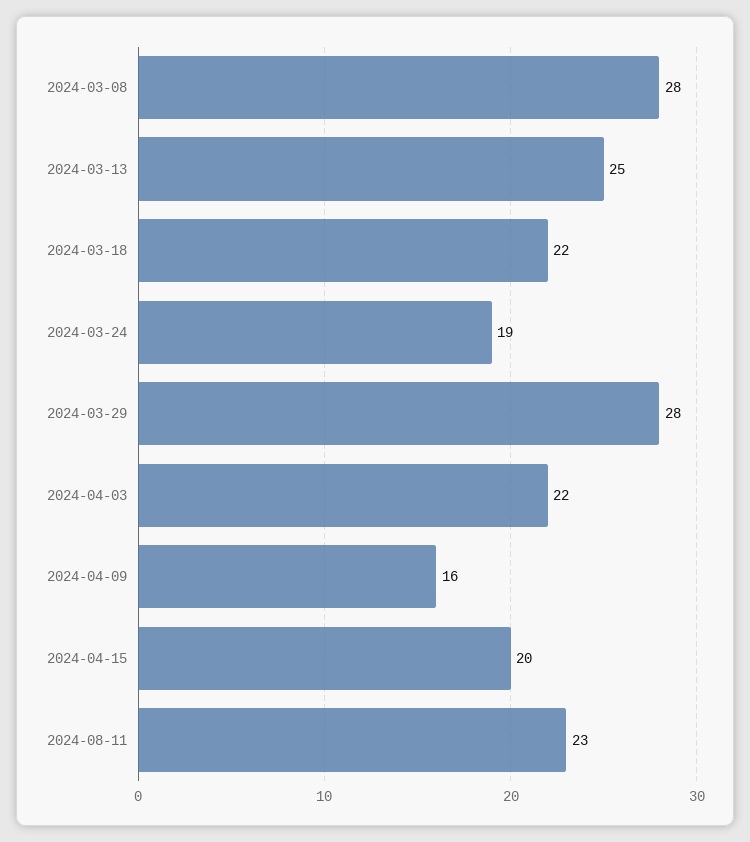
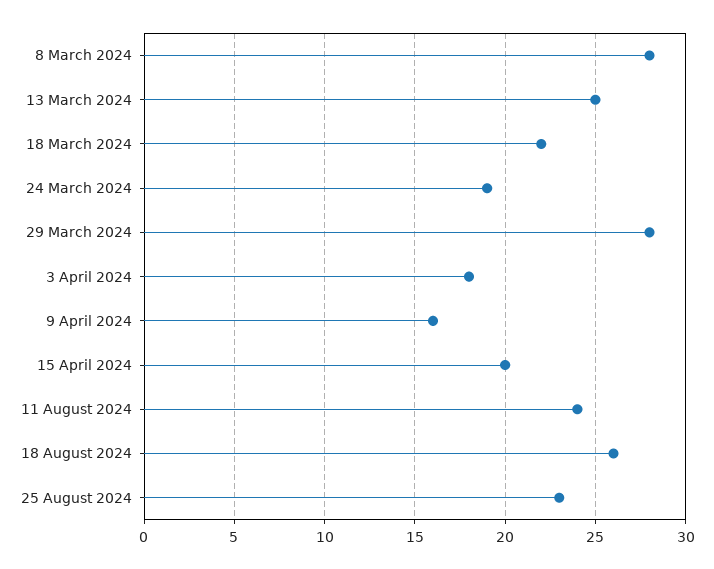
2024-04-03: 22 -> 18
2024-08-11: 23 -> 24
18 August 2024: none -> 26
25 August 2024: none -> 23

